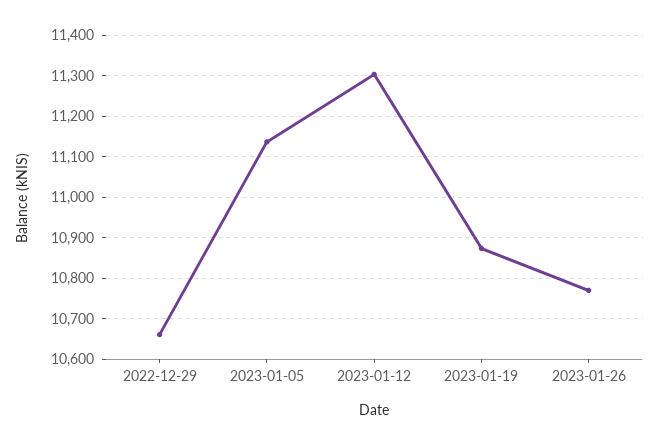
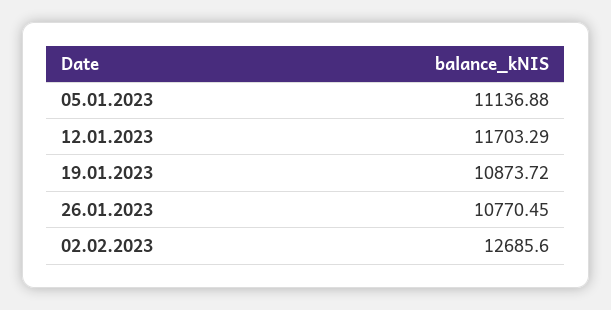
2022-12-29: 10660 -> none
2023-01-12: 11300 -> 11703.29
02.02.2023: none -> 12685.6

